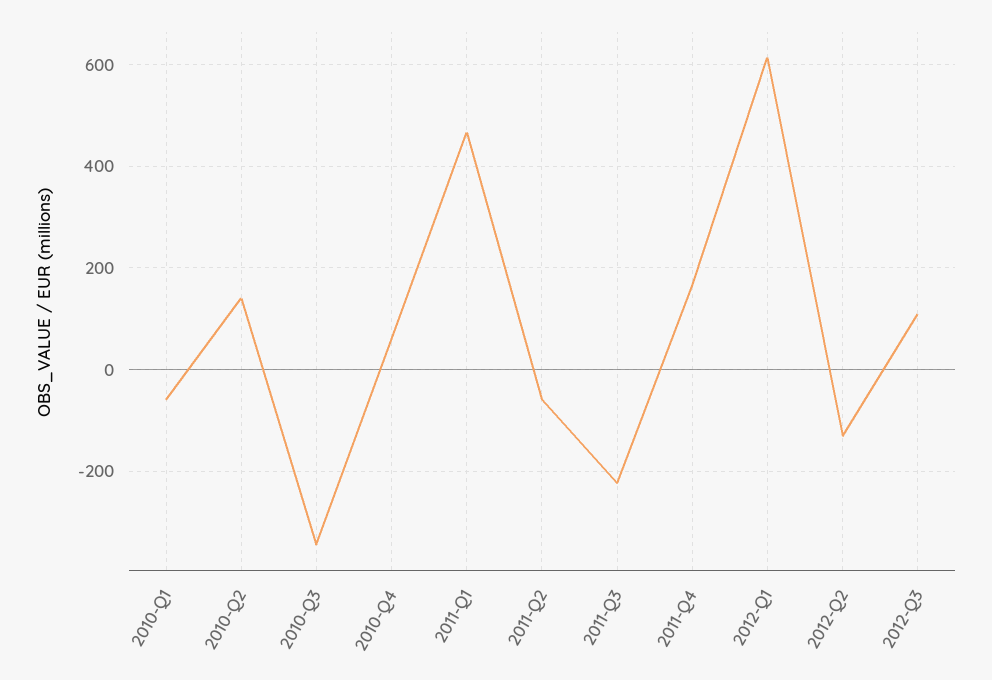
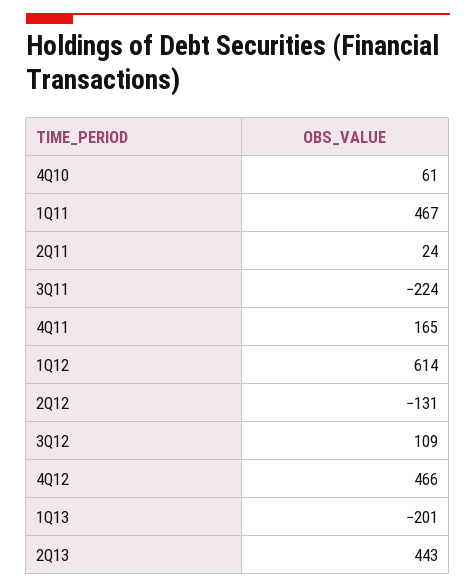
2010-Q1: -60 -> none
2010-Q2: 140 -> none
2010-Q3: -340 -> none
2011-Q2: -60 -> 24
4Q12: none -> 466
1Q13: none -> -201
2Q13: none -> 443

